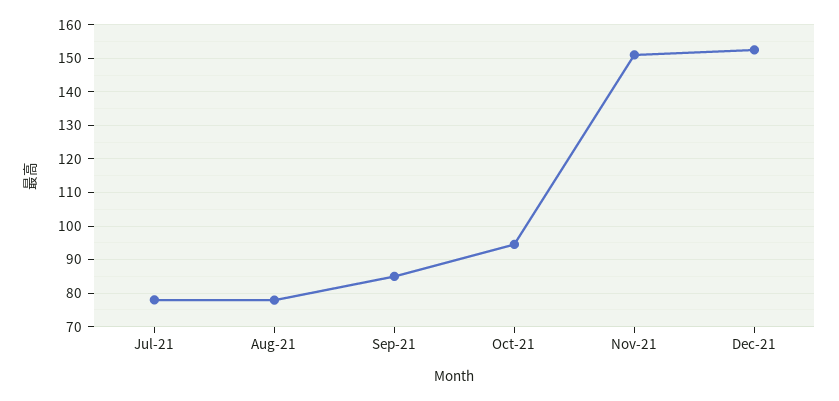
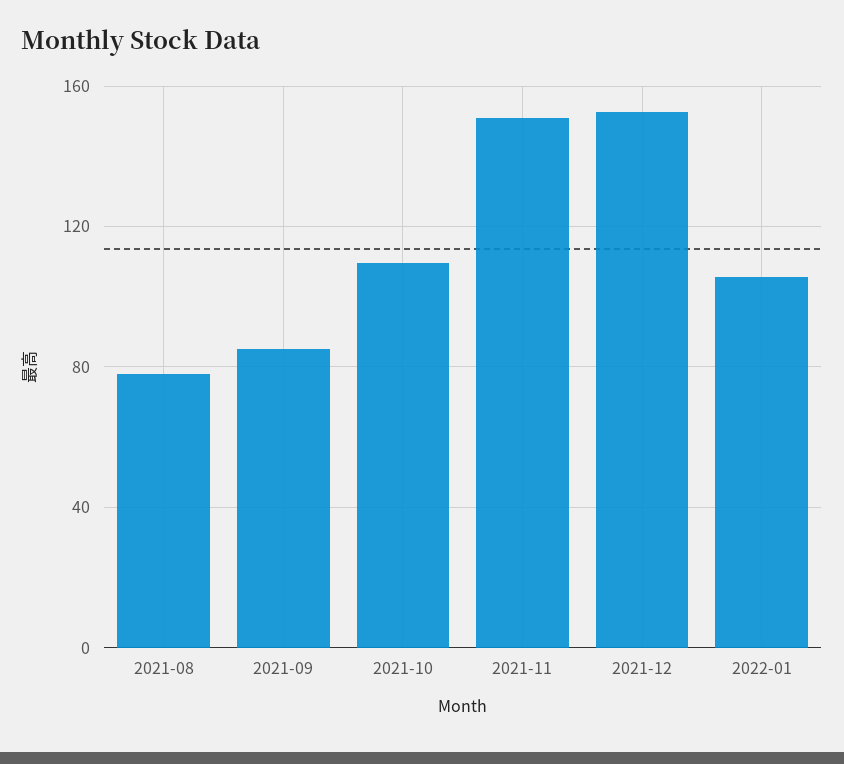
Jul-21: 78 -> none
Oct-21: 94 -> 110
2022-01: none -> 105

